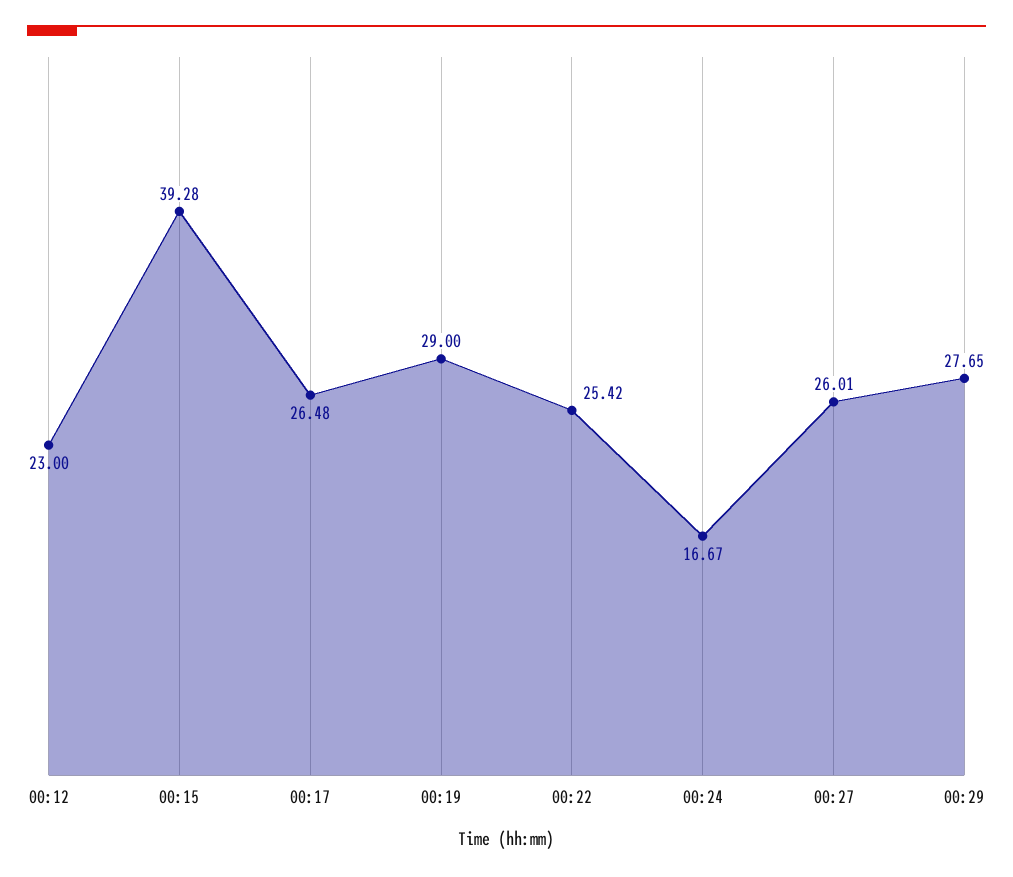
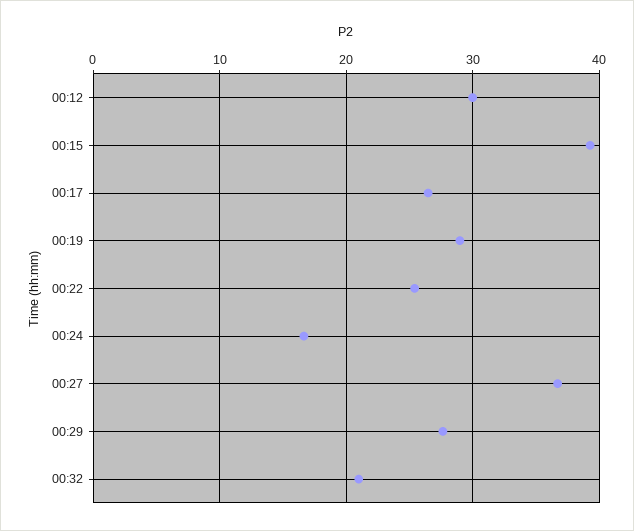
00:12: 23 -> 30
00:27: 26.01 -> 37
00:32: none -> 21

